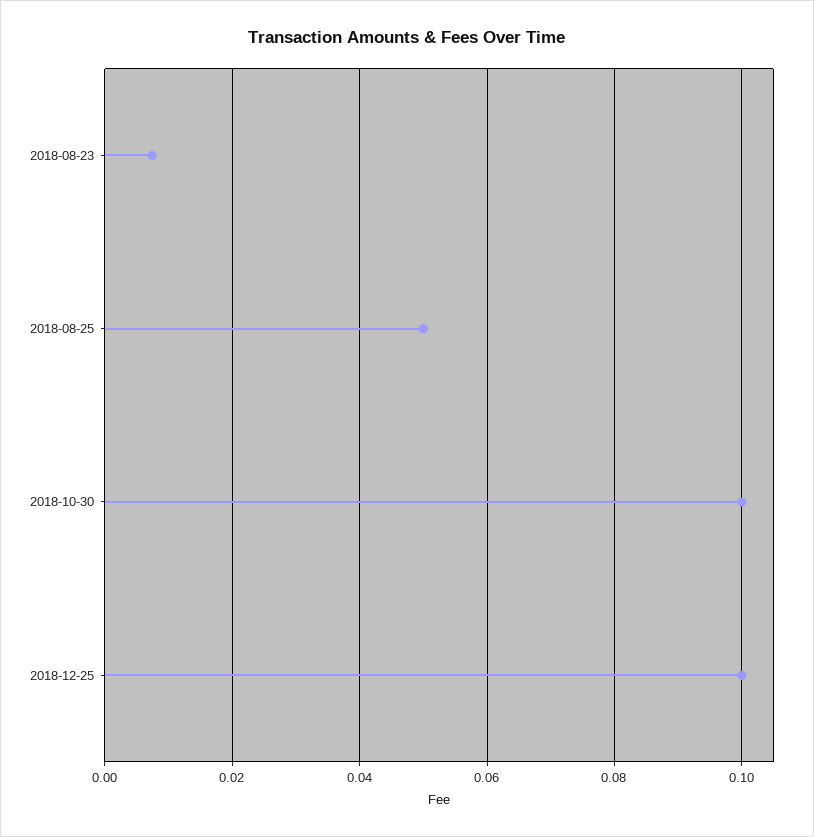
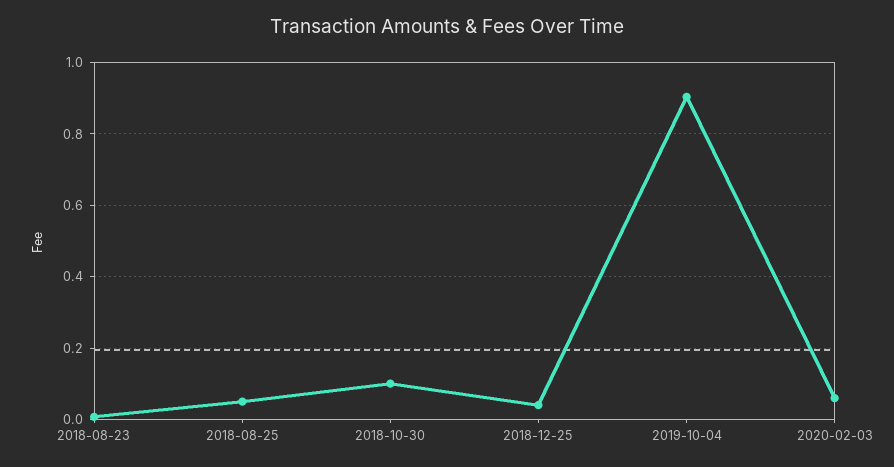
2018-12-25: 0.1 -> 0.04
2019-10-04: none -> 0.9
2020-02-03: none -> 0.06

